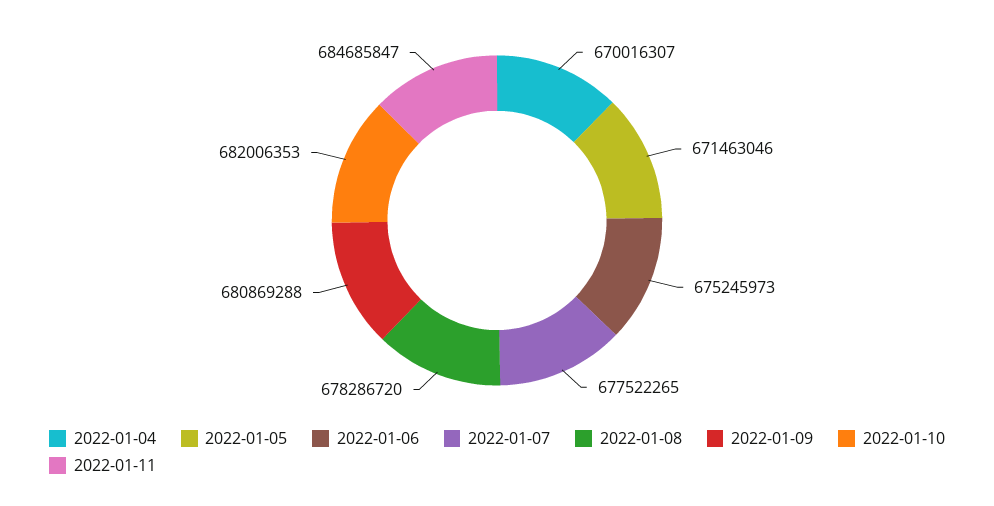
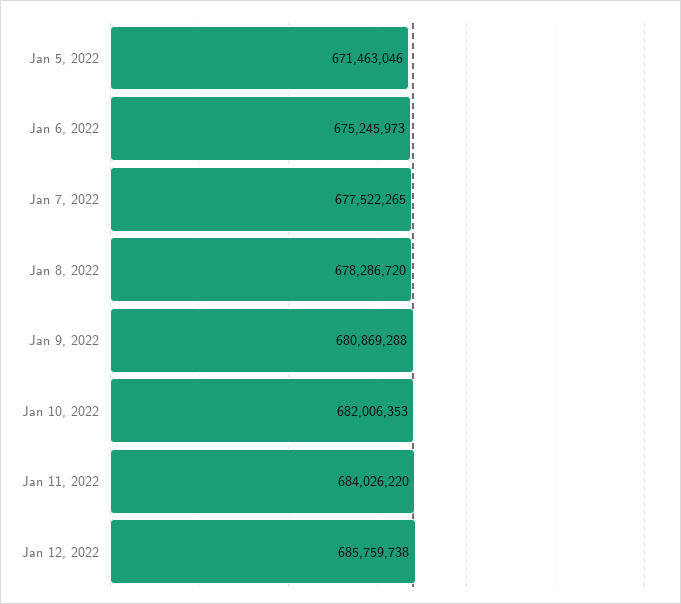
2022-01-04: 670016307 -> none
2022-01-11: 684685847 -> 684026220
Jan 12, 2022: none -> 685759738

